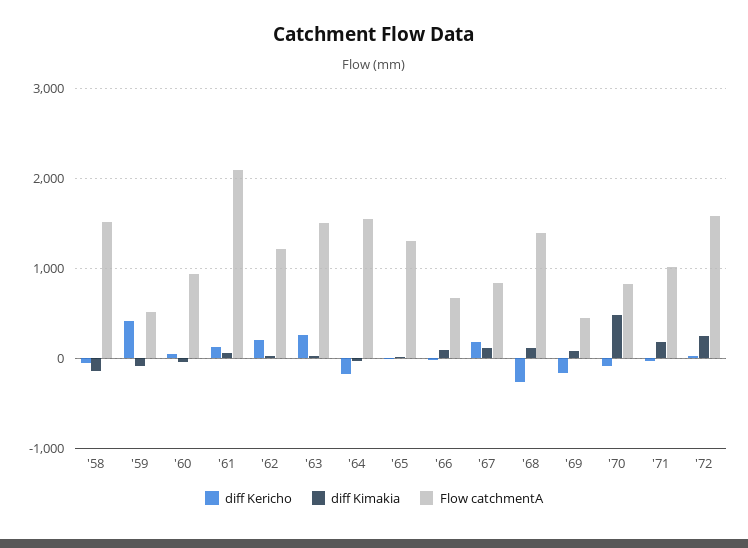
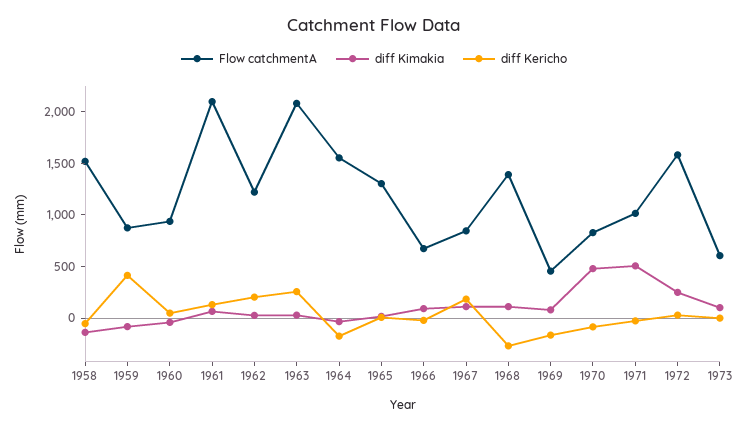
Flow catchmentA, '59: 500 -> 900
Flow catchmentA, '63: 1500 -> 2100
diff Kimakia, '71: 200 -> 500
Flow catchmentA, 1973: none -> 600
diff Kimakia, 1973: none -> 100
diff Kericho, 1973: none -> 0

